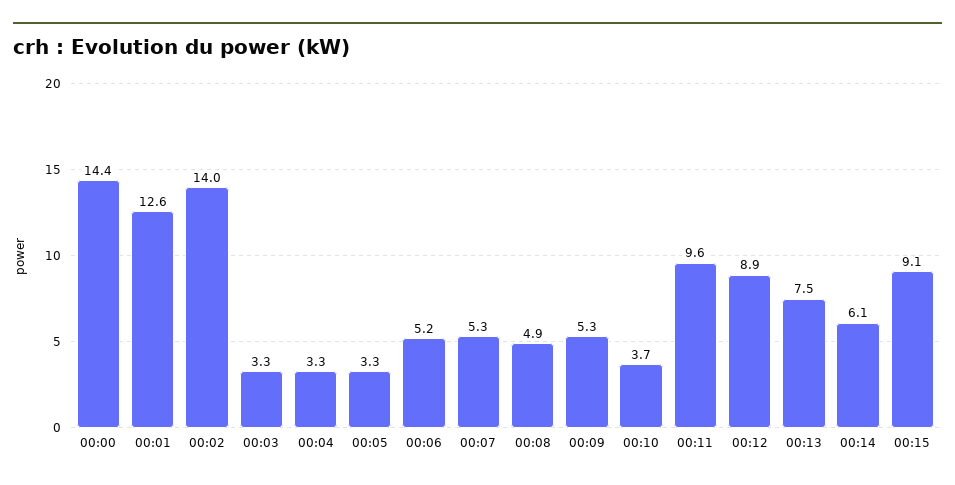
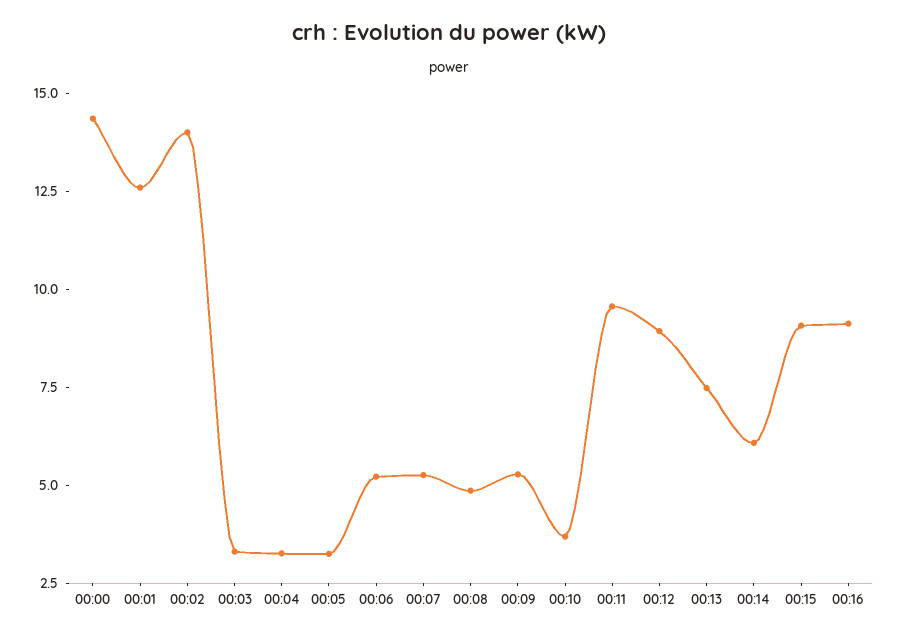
00:16: none -> 9

